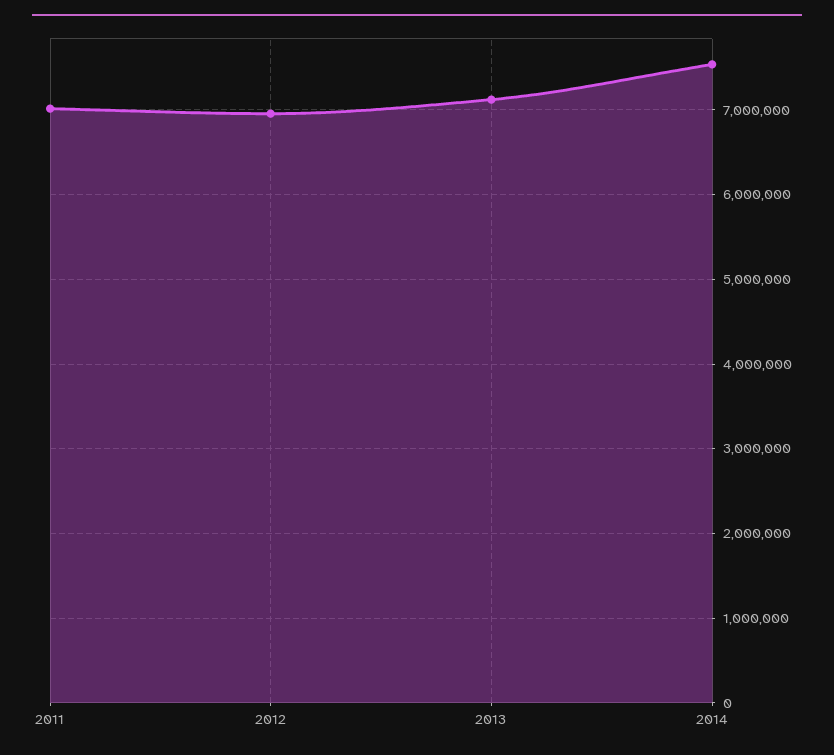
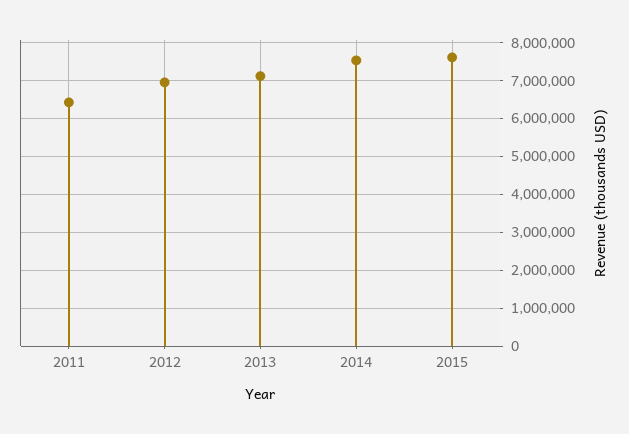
2011: 7000000 -> 6400000
2015: none -> 7600000

